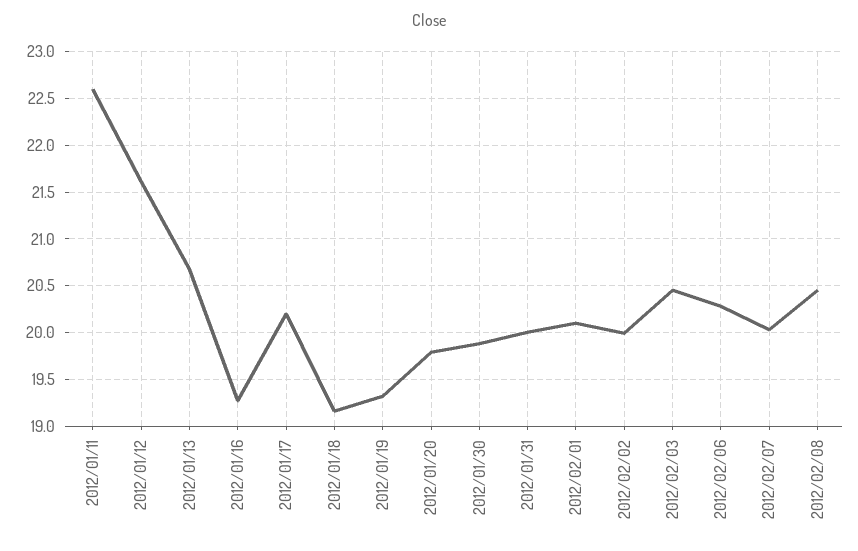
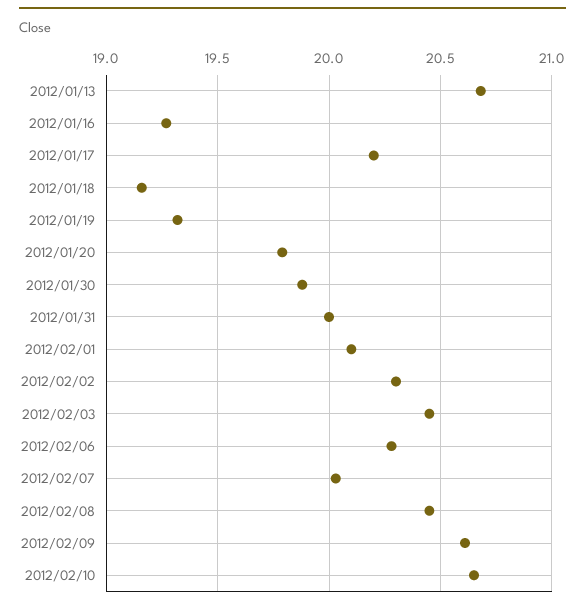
2012/01/11: 22.6 -> none
2012/01/12: 21.6 -> none
2012/02/02: 20 -> 20.3
2012/02/09: none -> 20.6
2012/02/10: none -> 20.65

